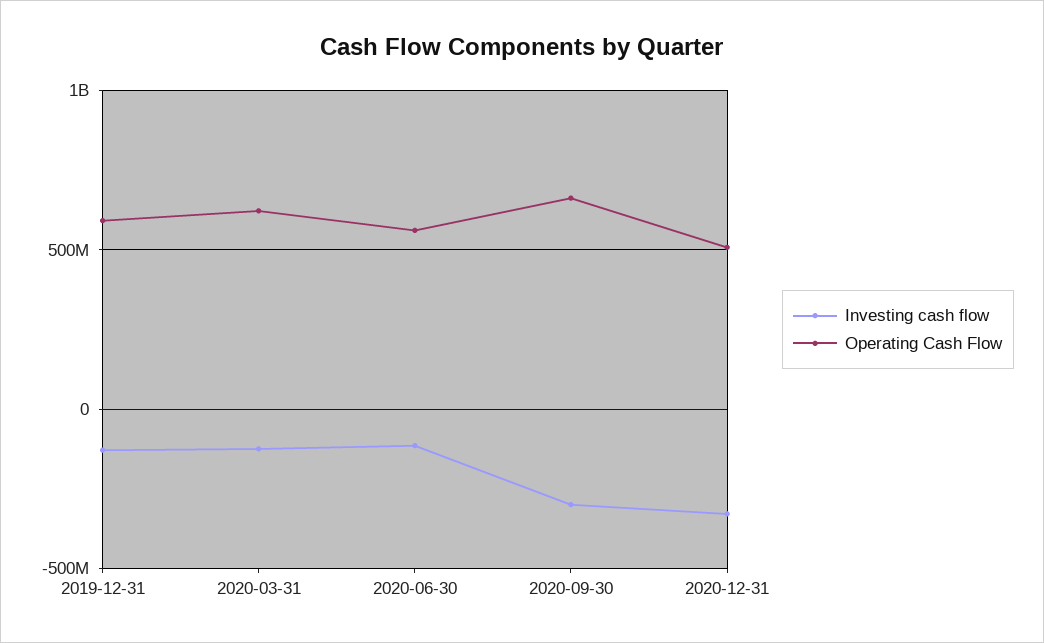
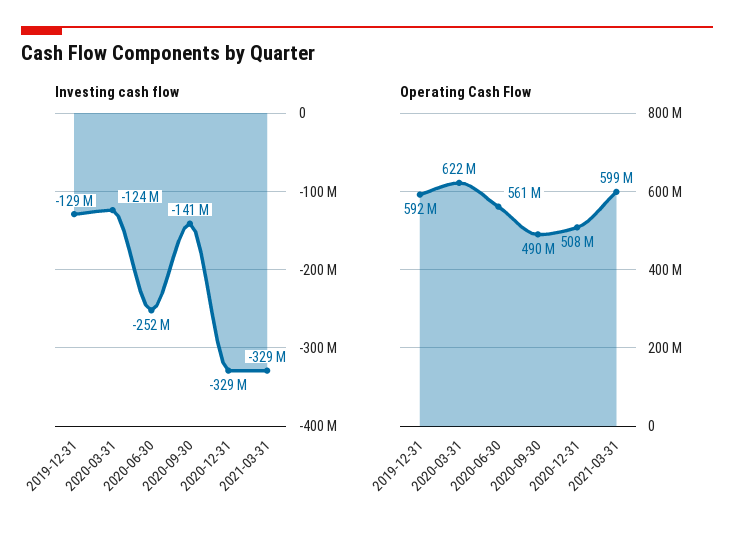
Investing cash flow, 2020-06-30: -100000000 -> -252000000
Investing cash flow, 2020-09-30: -300000000 -> -141000000
Operating Cash Flow, 2020-09-30: 650000000 -> 490000000
Investing cash flow, 2021-03-31: none -> -329000000
Operating Cash Flow, 2021-03-31: none -> 599000000

